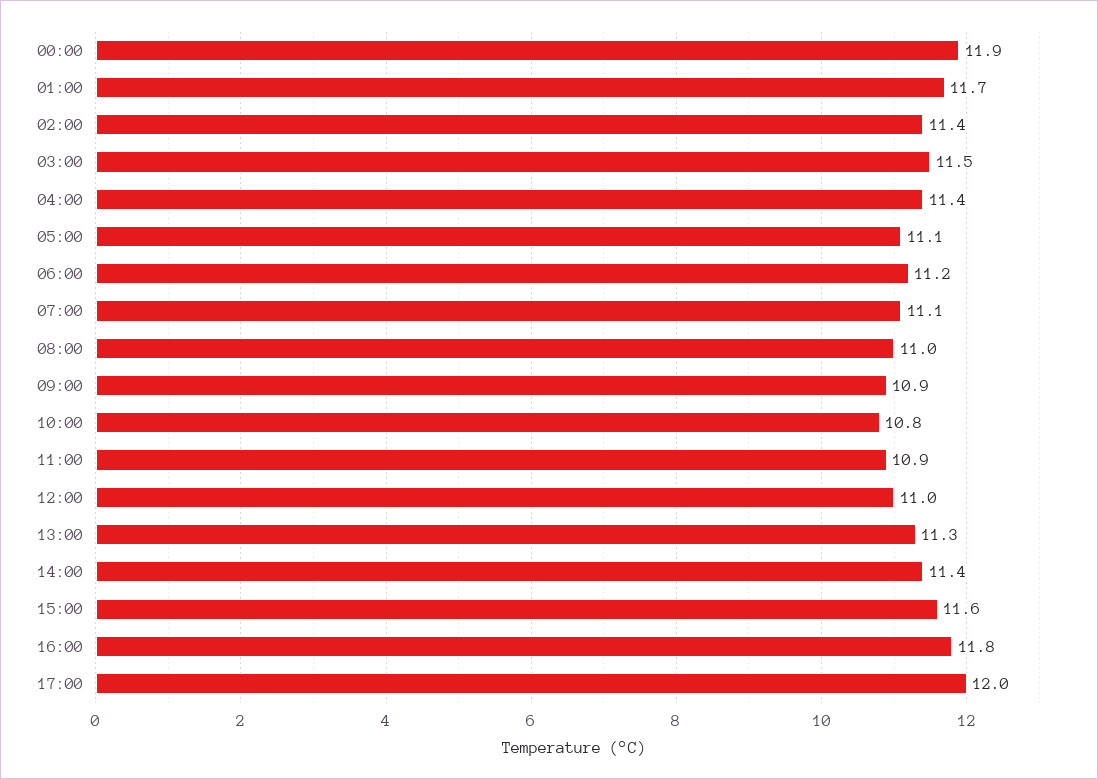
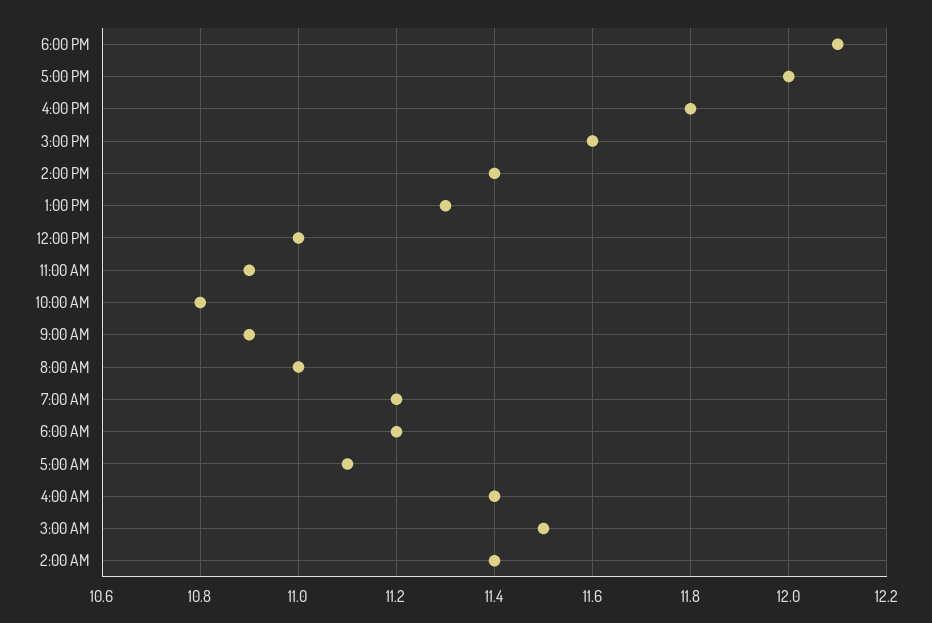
00:00: 11.9 -> none
01:00: 11.7 -> none
07:00: 11.1 -> 11.2
6:00 PM: none -> 12.1

